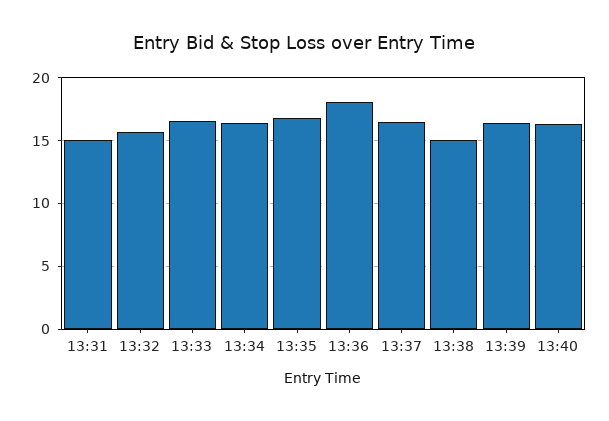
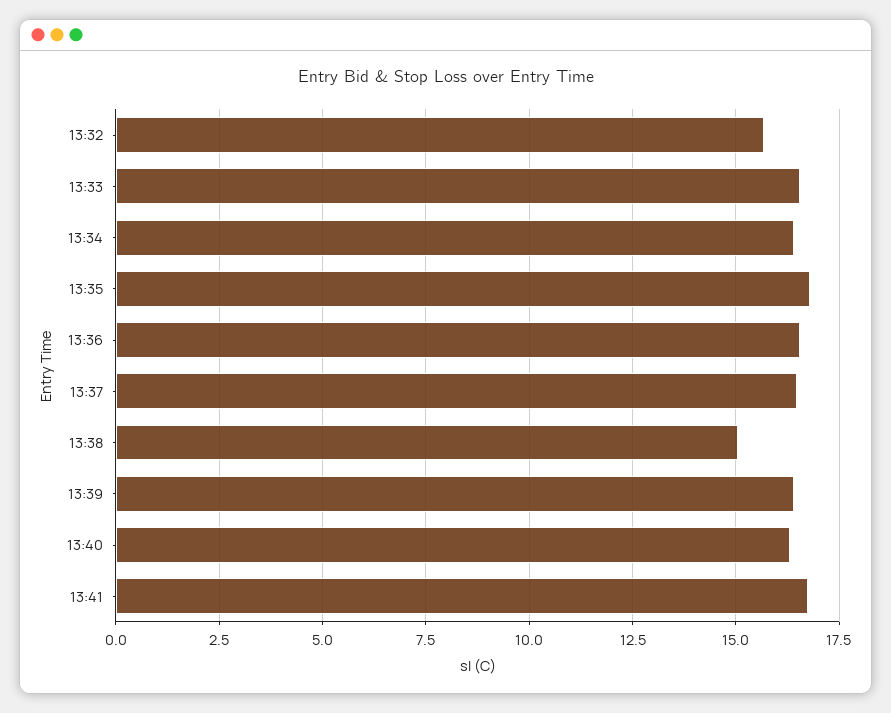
13:31: 15 -> none
13:36: 18 -> 16.5
13:41: none -> 16.75

